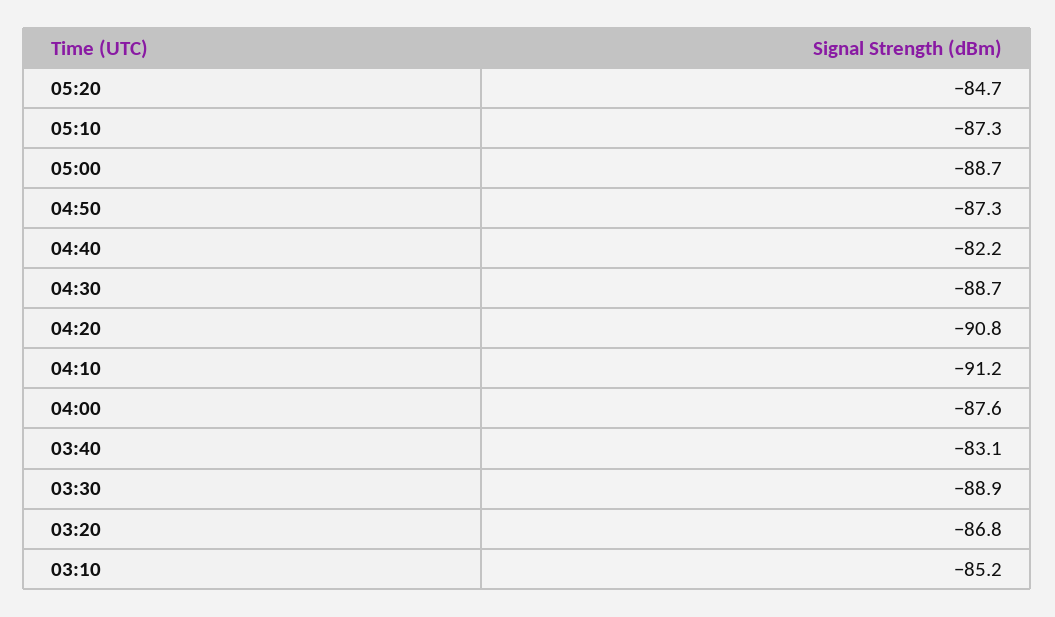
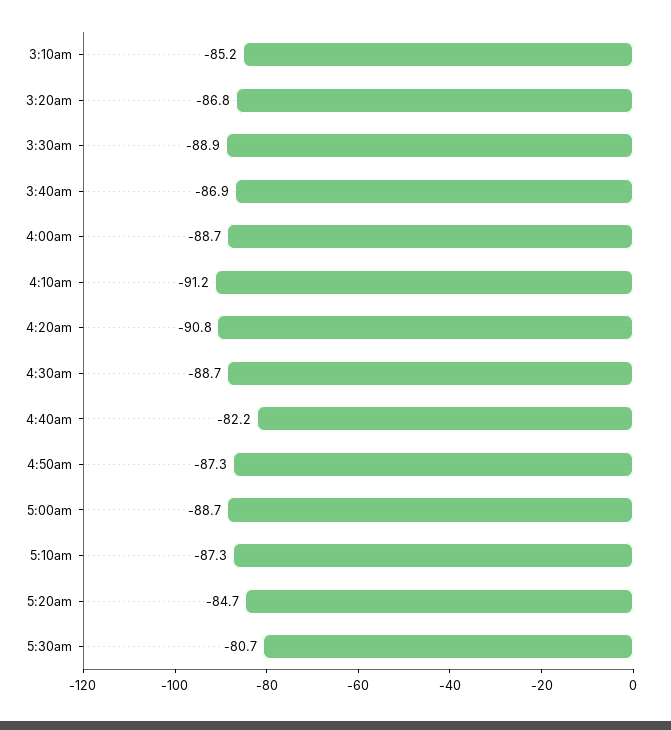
04:00: -87.6 -> -88.7
03:40: -83.1 -> -86.9
5:30am: none -> -80.7

